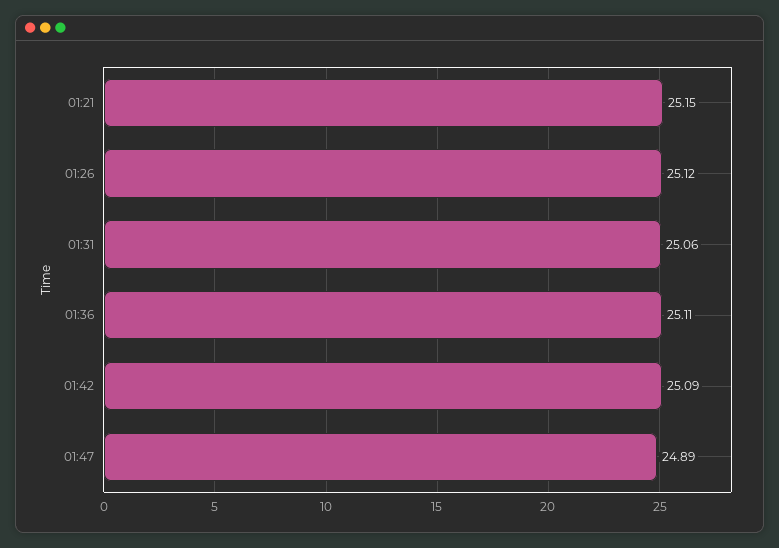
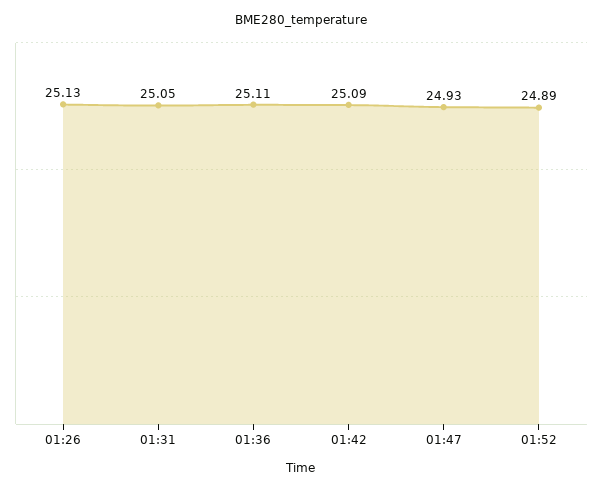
01:21: 25.15 -> none
01:26: 25.12 -> 25.13
01:31: 25.06 -> 25.05
01:47: 24.89 -> 24.93
01:52: none -> 24.89

